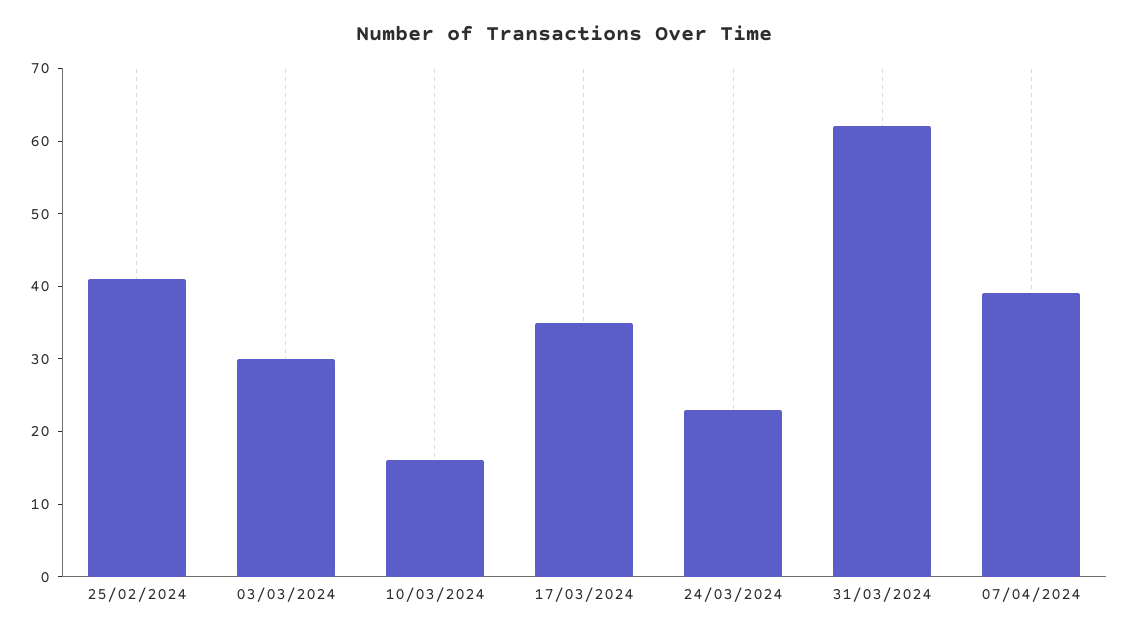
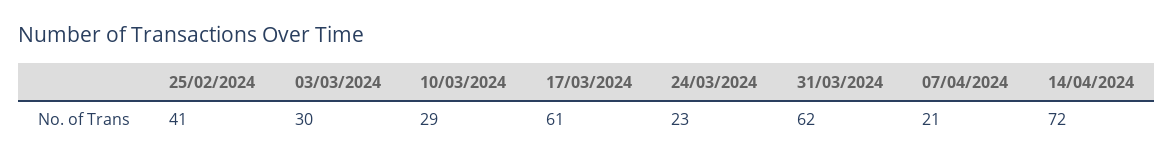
10/03/2024: 15 -> 29
17/03/2024: 35 -> 61
07/04/2024: 40 -> 21
14/04/2024: none -> 72

